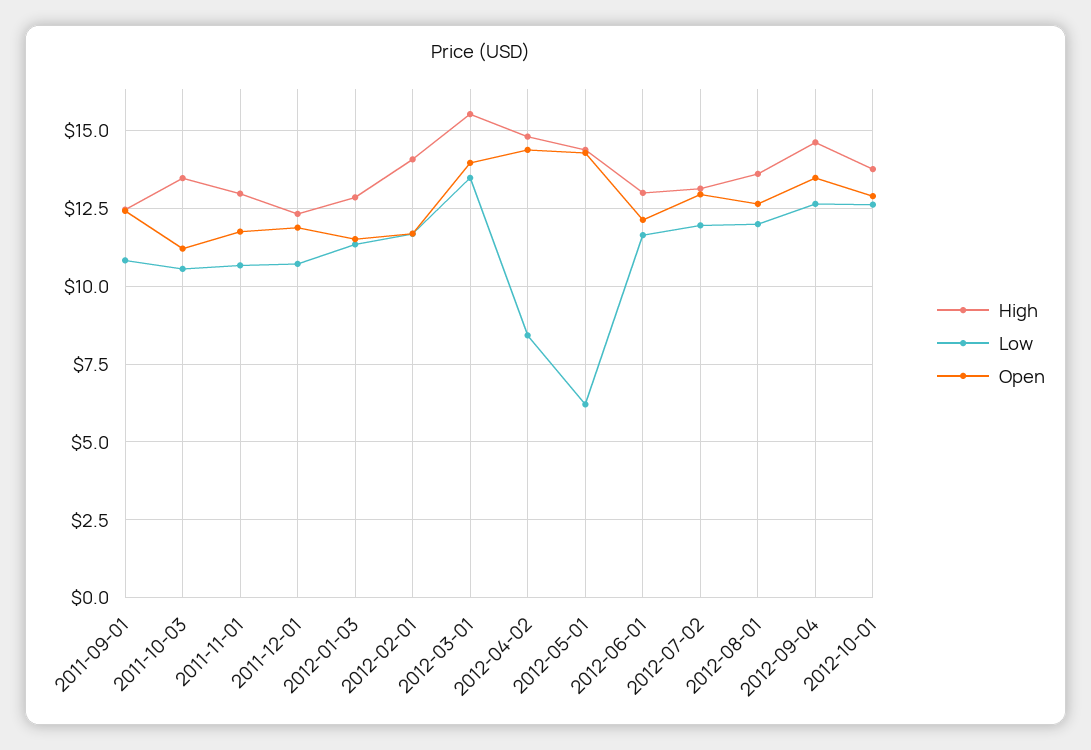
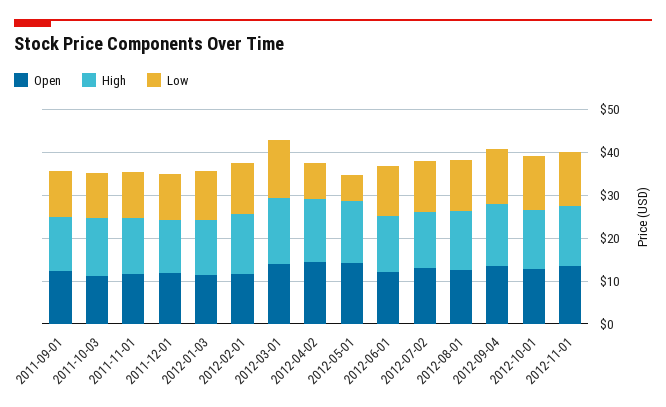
Open, 2012-11-01: none -> 14
High, 2012-11-01: none -> 14
Low, 2012-11-01: none -> 12

